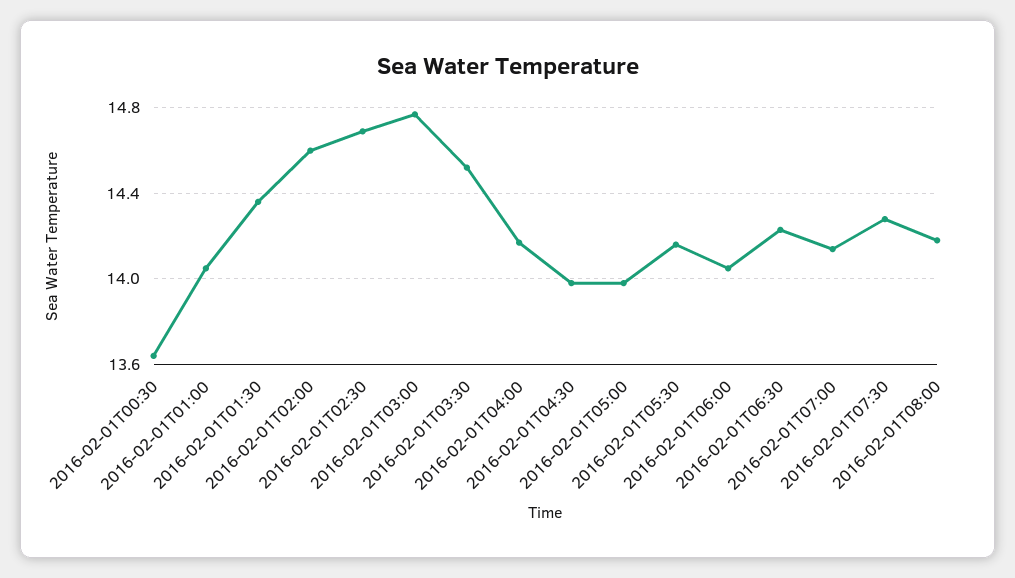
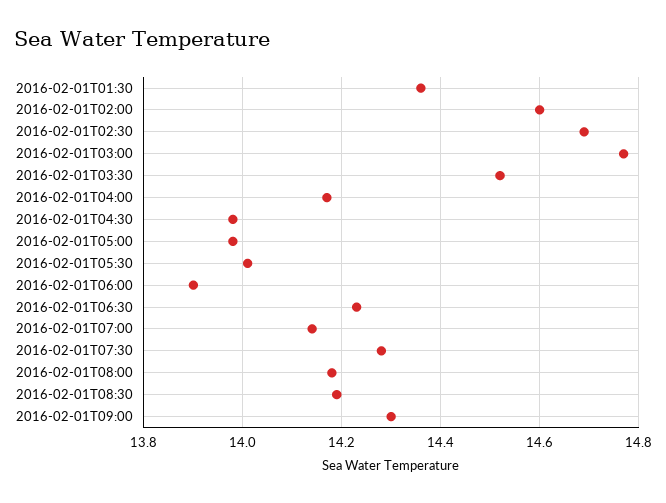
2016-02-01T00:30: 13.65 -> none
2016-02-01T01:00: 14.05 -> none
2016-02-01T05:30: 14.15 -> 14
2016-02-01T06:00: 14.05 -> 13.9
2016-02-01T08:30: none -> 14.2
2016-02-01T09:00: none -> 14.3

